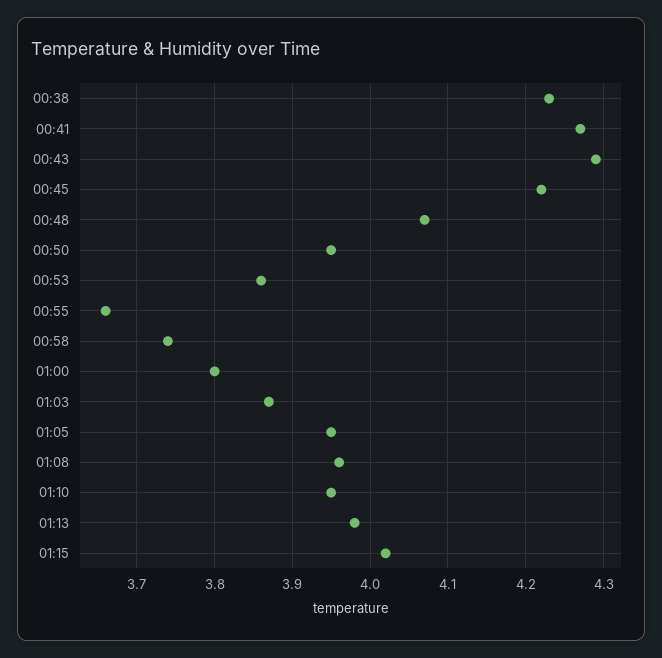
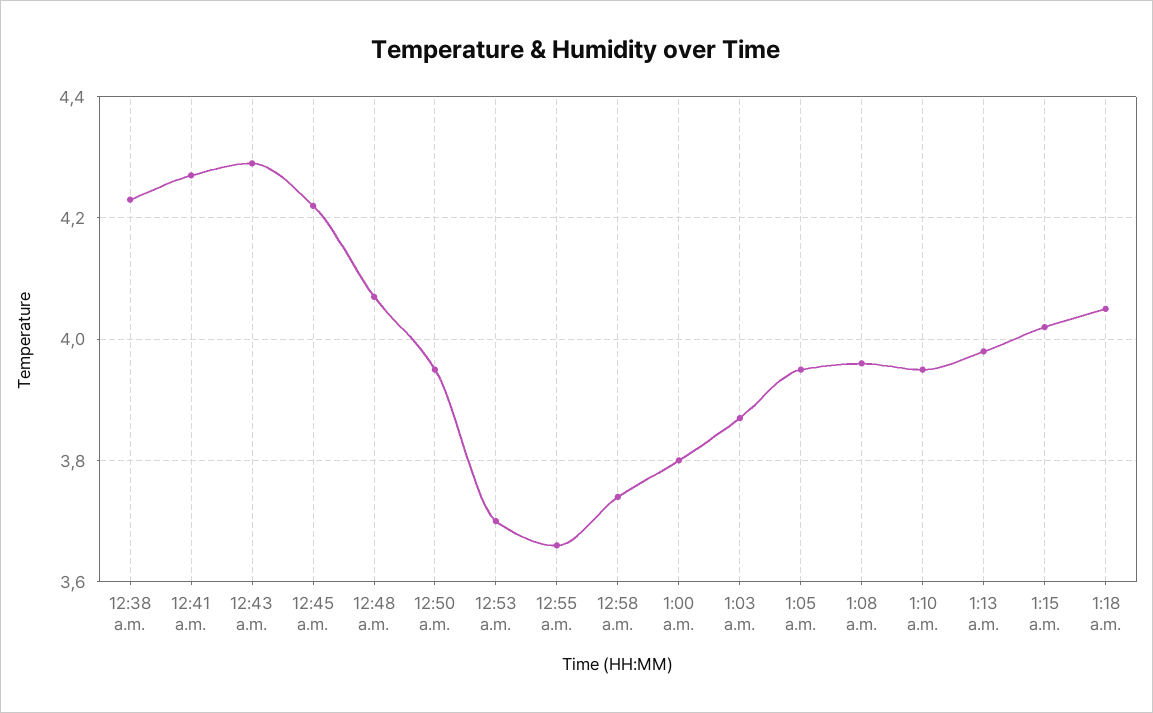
00:53: 3.86 -> 3.7
1:18 a.m.: none -> 4.05

